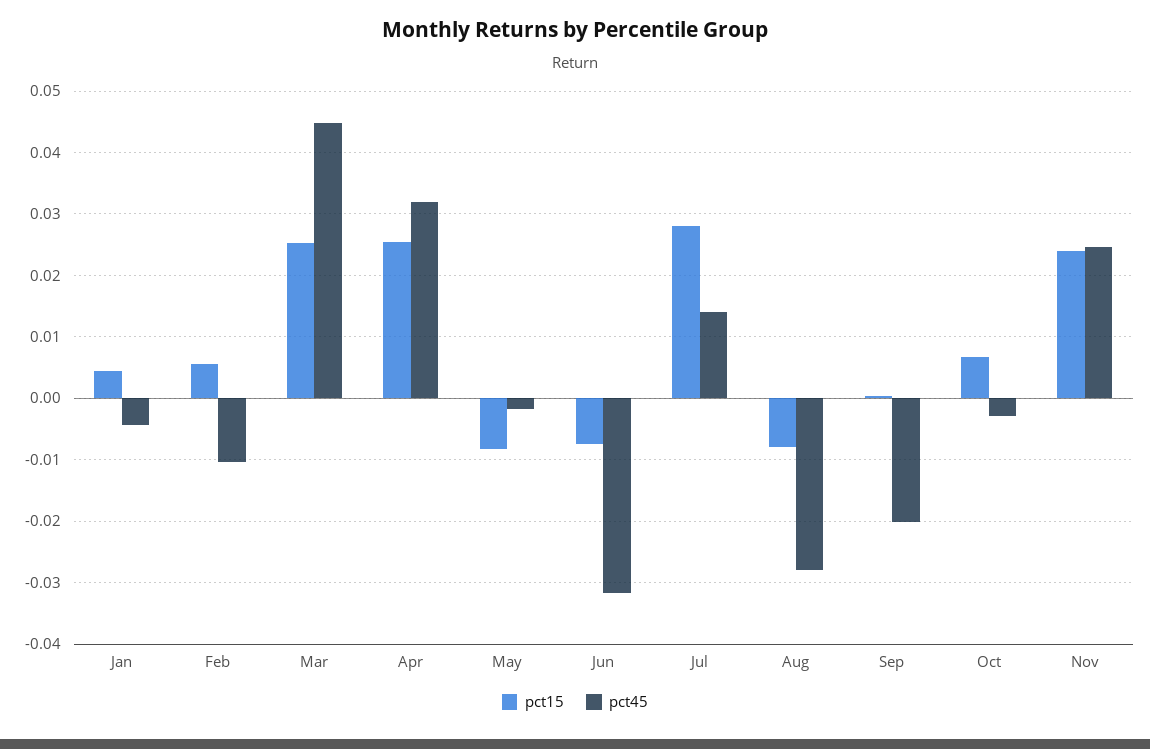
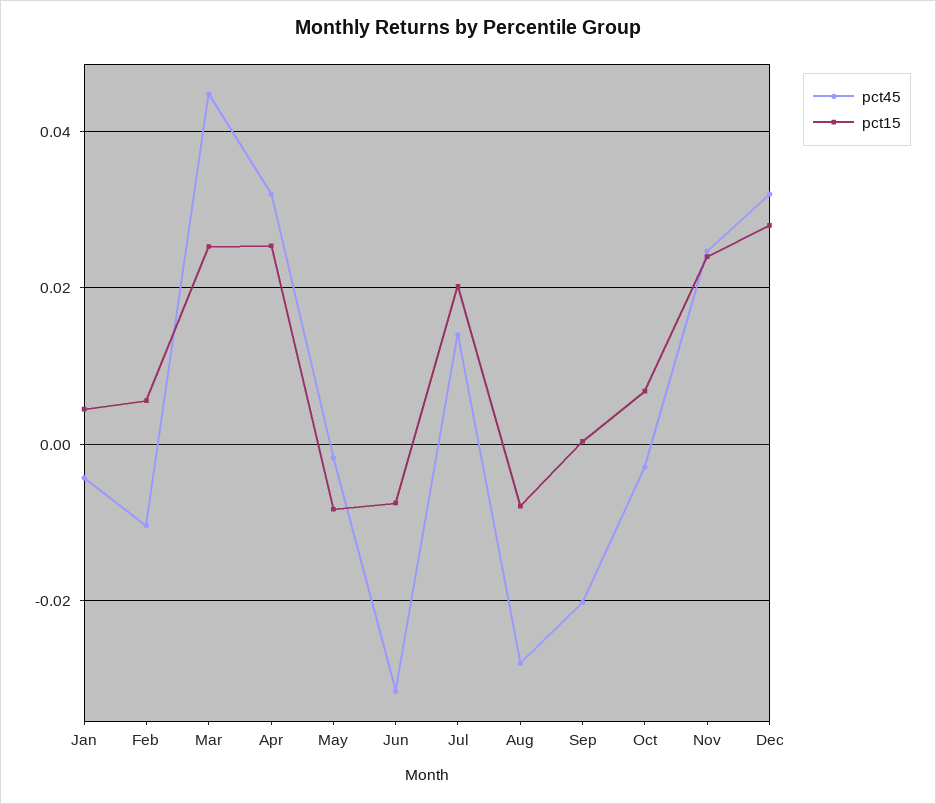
pct15, Jul: 0.028 -> 0.02
pct45, Dec: none -> 0.032
pct15, Dec: none -> 0.028

